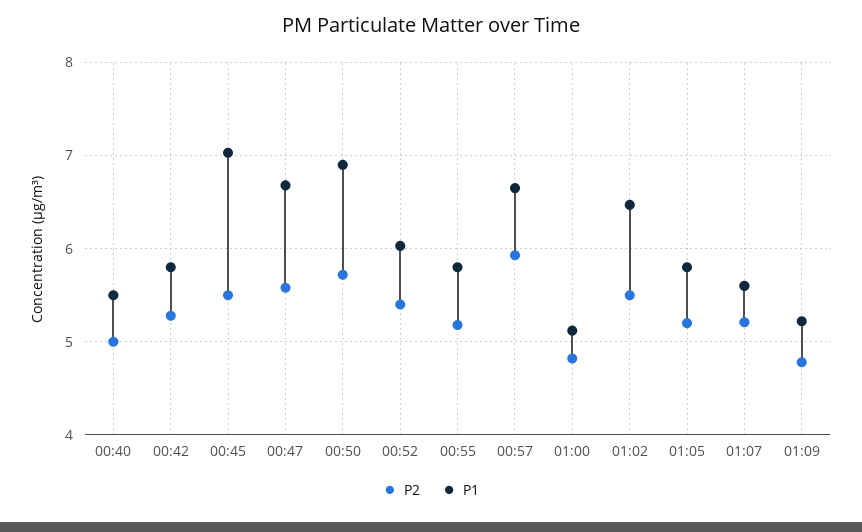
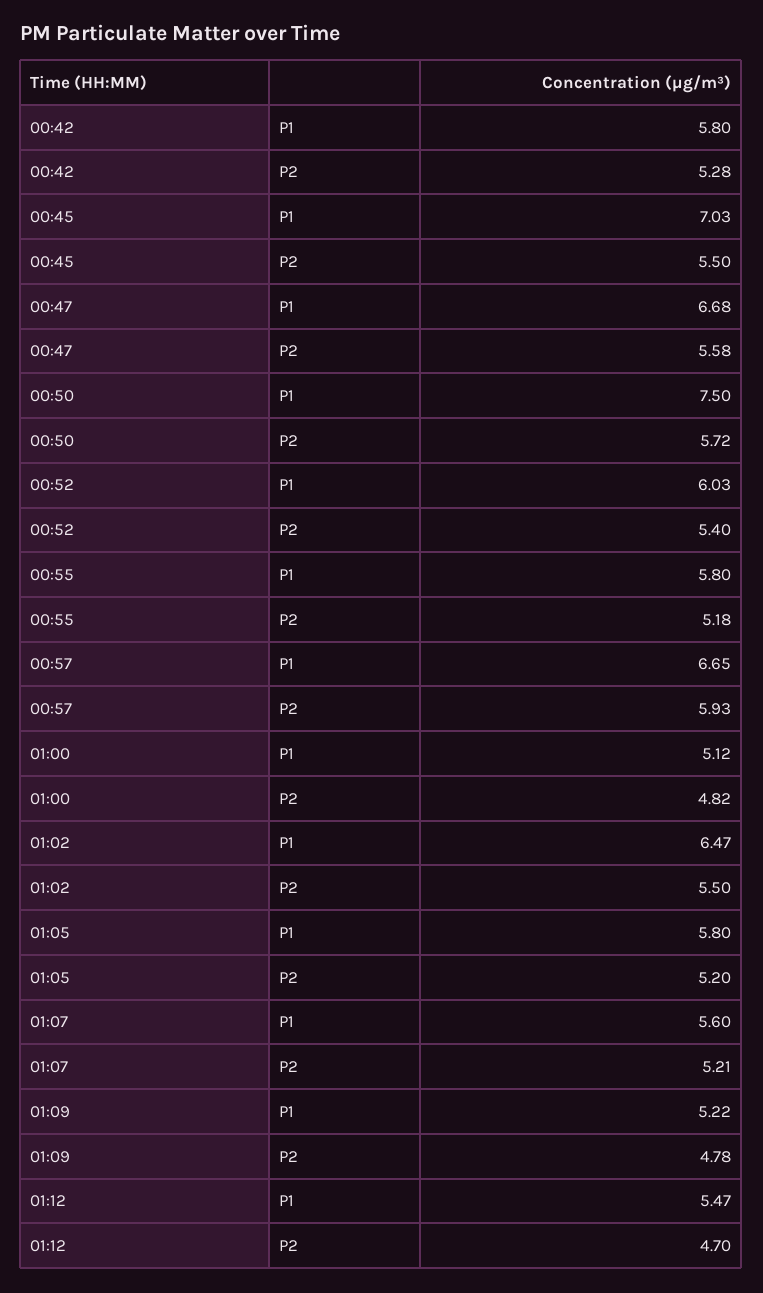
P2, 00:40: 5 -> none
P1, 00:40: 5.5 -> none
P1, 00:50: 6.9 -> 7.5
P1, 01:12: none -> 5.47
P2, 01:12: none -> 4.7

